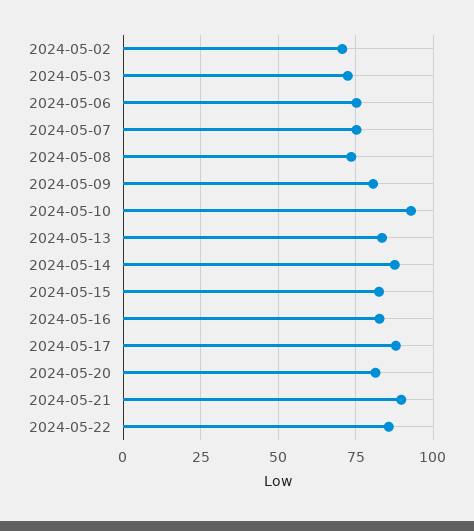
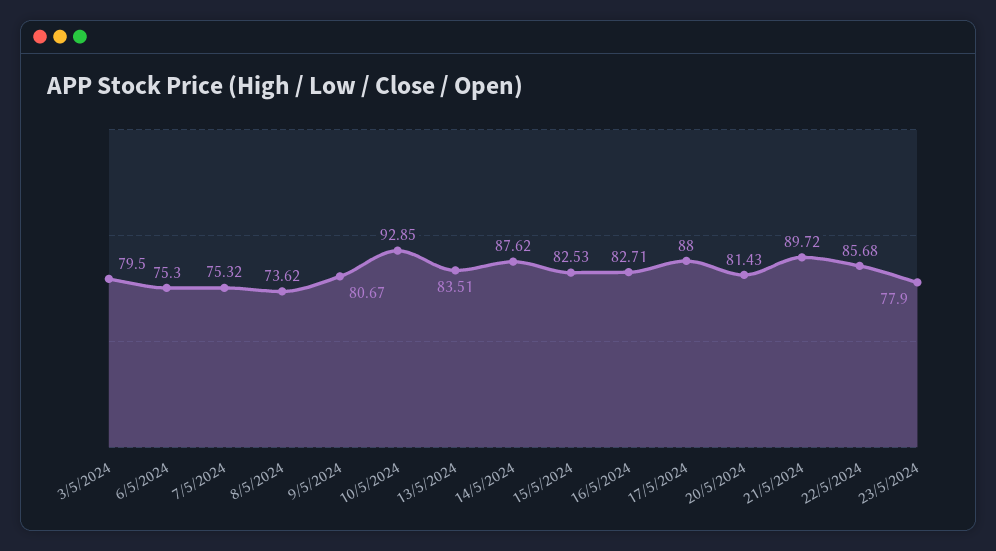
2024-05-02: 70 -> none
2024-05-03: 72.5 -> 79.5
23/5/2024: none -> 77.9

